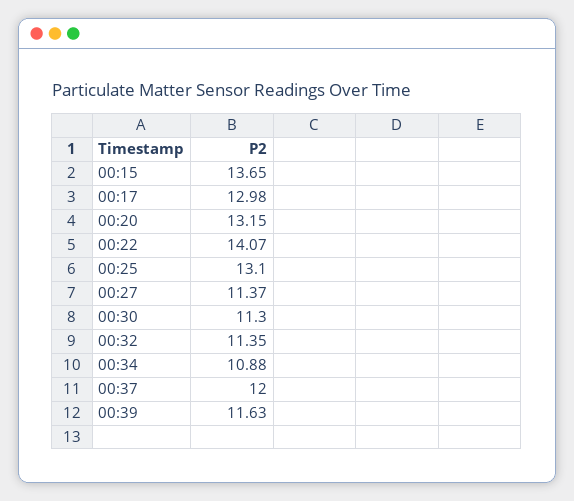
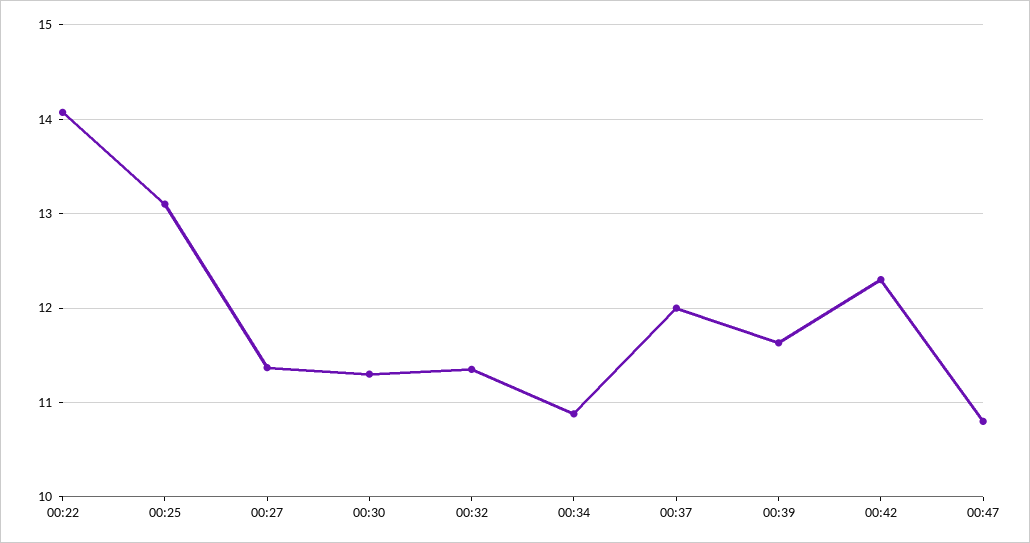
00:15: 13.65 -> none
00:17: 12.98 -> none
00:20: 13.15 -> none
00:42: none -> 12.3
00:47: none -> 10.8

